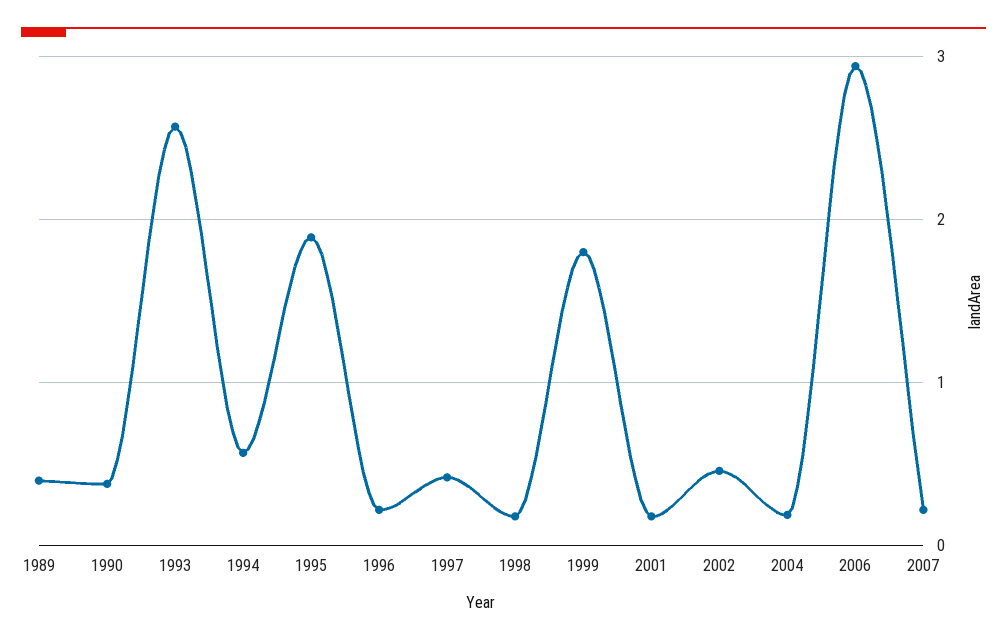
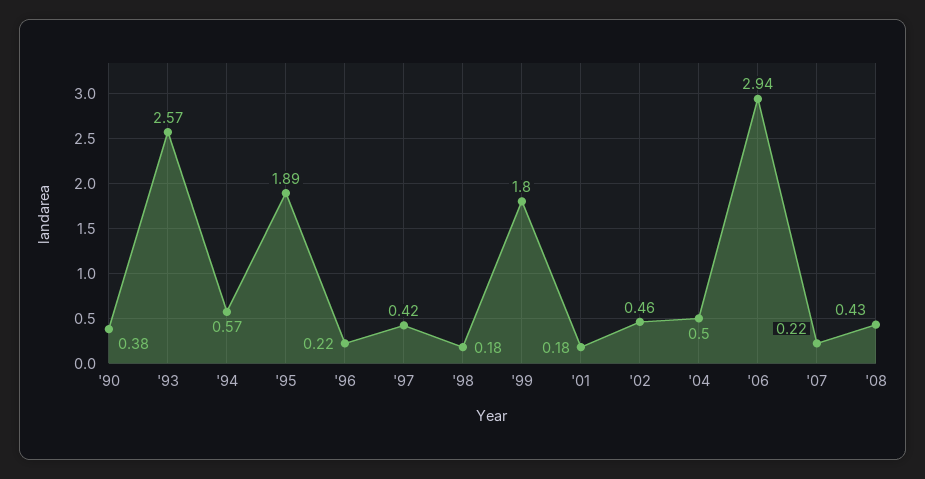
1989: 0.4 -> none
2004: 0.2 -> 0.5
'08: none -> 0.43

